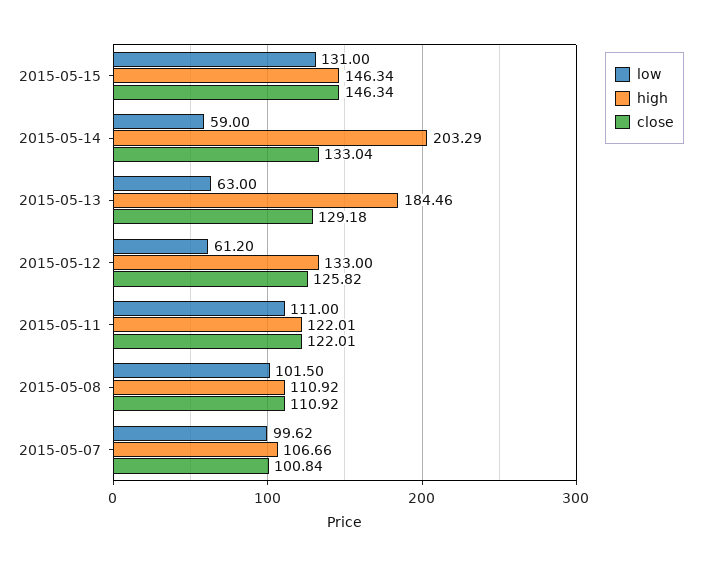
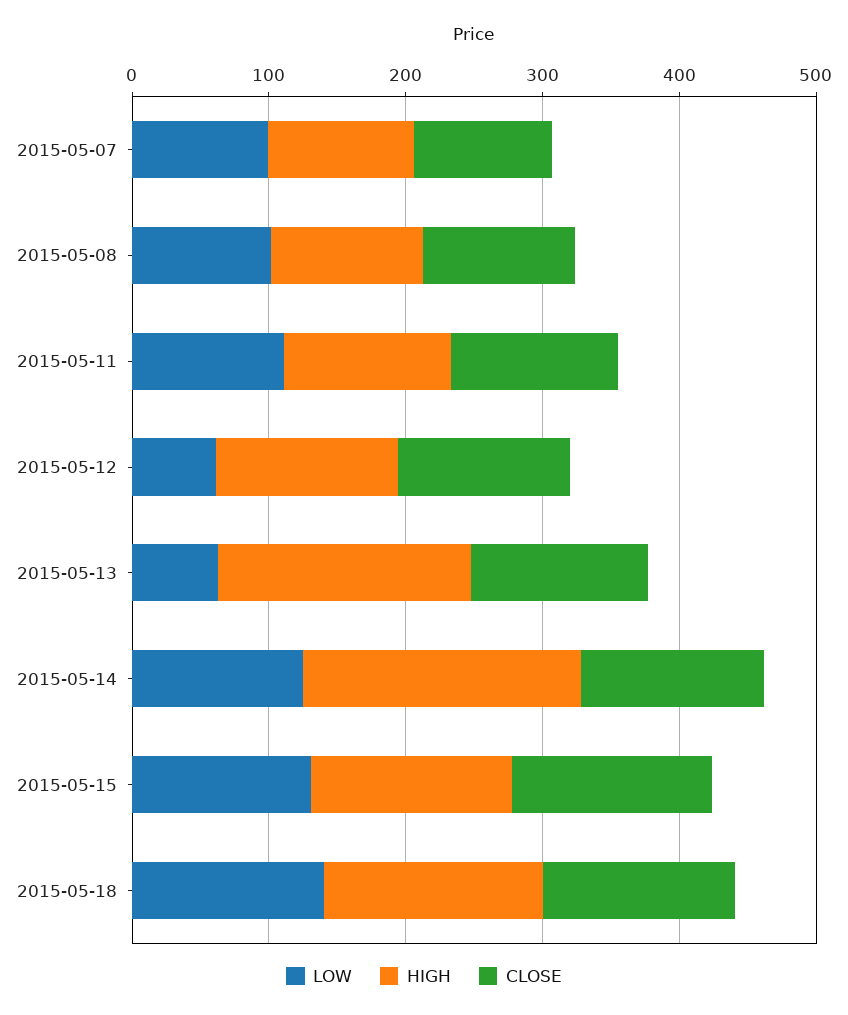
low, 2015-05-14: 59 -> 120
low, 2015-05-18: none -> 140
high, 2015-05-18: none -> 160
close, 2015-05-18: none -> 140

